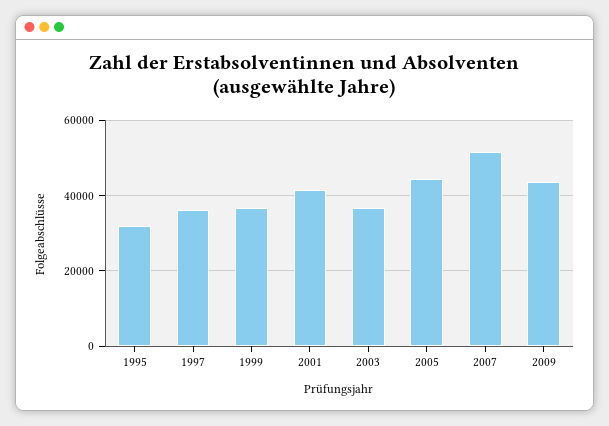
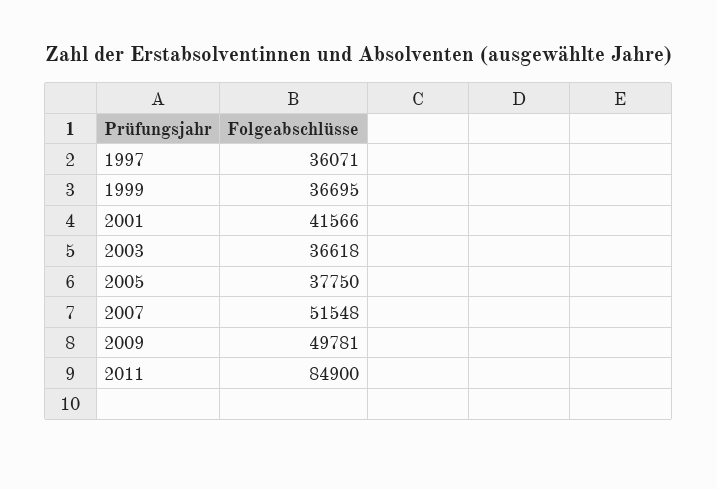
1995: 32000 -> none
2005: 44000 -> 37750
2009: 44000 -> 49781
2011: none -> 84900

